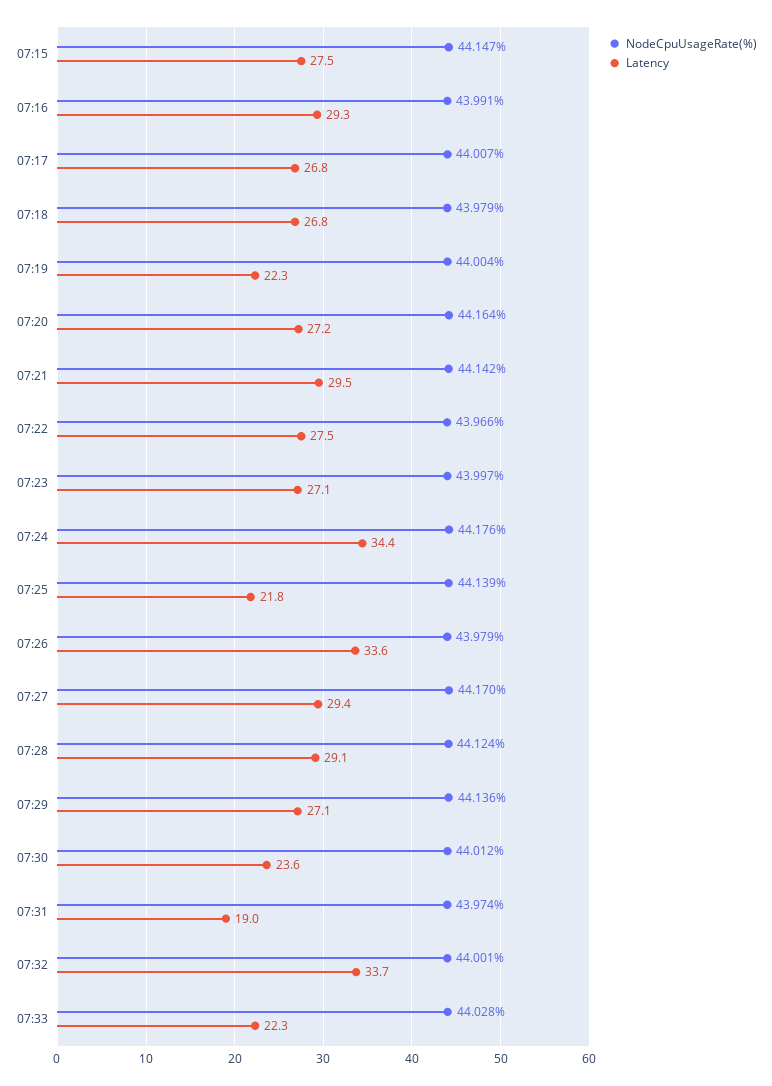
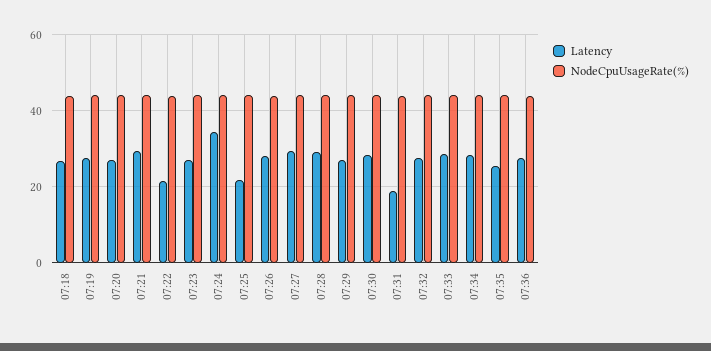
NodeCpuUsageRate(%), 07:15: 44.147 -> none
Latency, 07:15: 27.5 -> none
NodeCpuUsageRate(%), 07:16: 43.991 -> none
Latency, 07:16: 29.3 -> none
NodeCpuUsageRate(%), 07:17: 44.007 -> none
Latency, 07:17: 26.8 -> none
Latency, 07:19: 22.3 -> 28
Latency, 07:22: 27.5 -> 22
Latency, 07:26: 33.6 -> 28
Latency, 07:30: 23.6 -> 28
Latency, 07:32: 33.7 -> 28
Latency, 07:33: 22.3 -> 28
Latency, 07:34: none -> 28
NodeCpuUsageRate(%), 07:34: none -> 44
Latency, 07:35: none -> 26
NodeCpuUsageRate(%), 07:35: none -> 44
Latency, 07:36: none -> 28
NodeCpuUsageRate(%), 07:36: none -> 44

